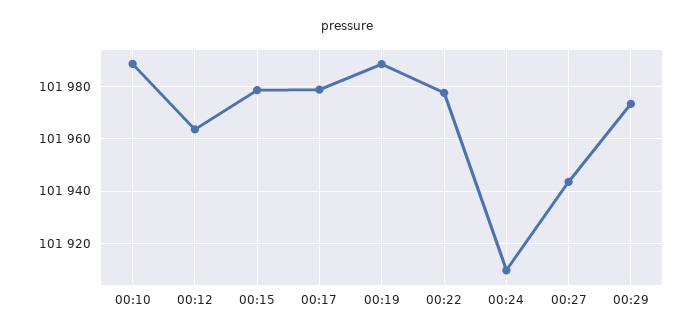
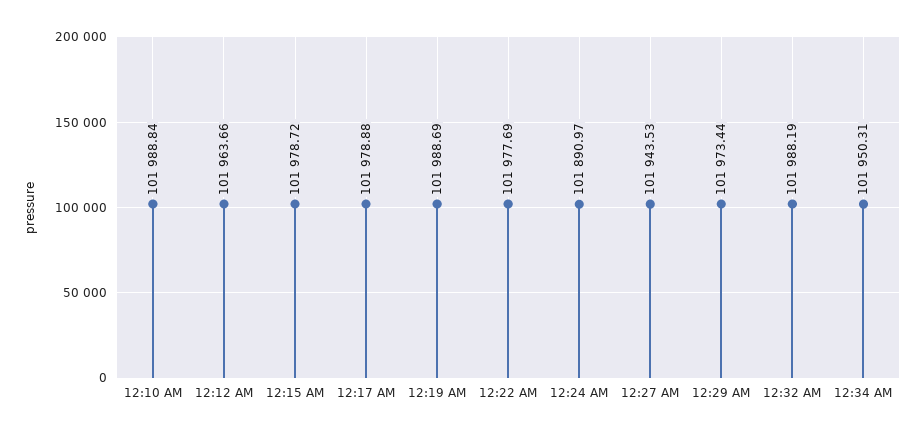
00:24: 101910 -> 101890.97
12:32 AM: none -> 101988.19
12:34 AM: none -> 101950.31

